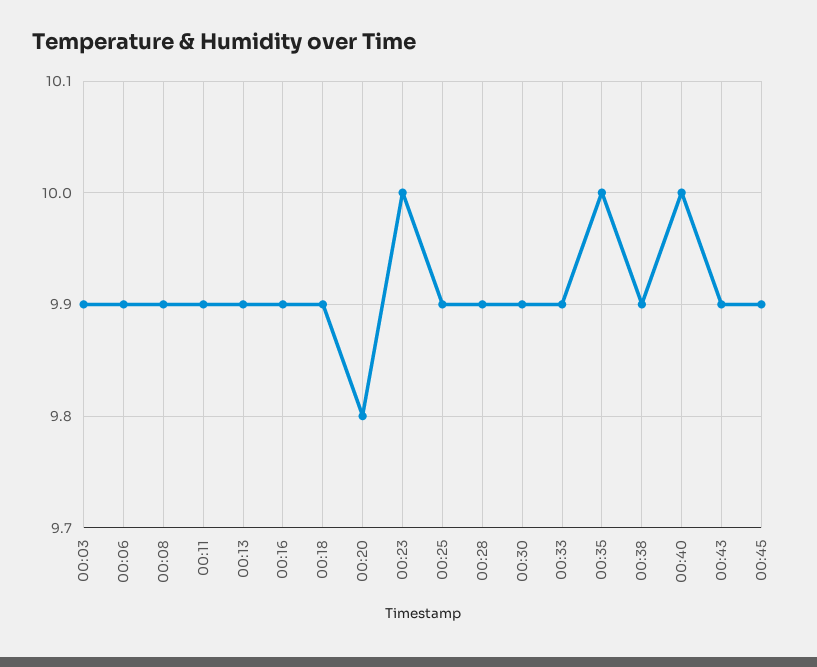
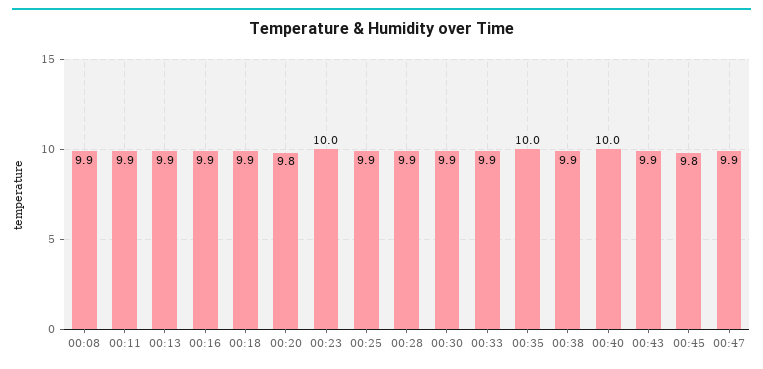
00:03: 9.9 -> none
00:06: 9.9 -> none
00:45: 9.9 -> 9.8
00:47: none -> 9.9

